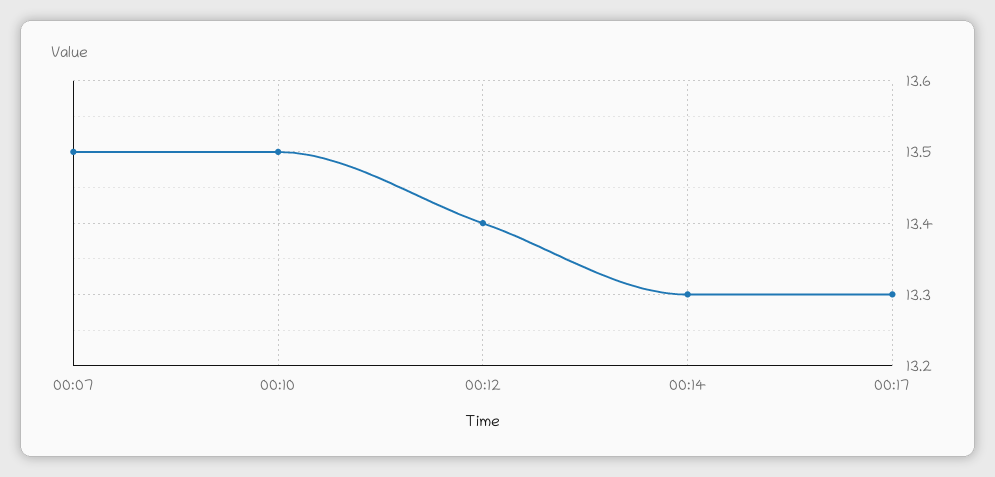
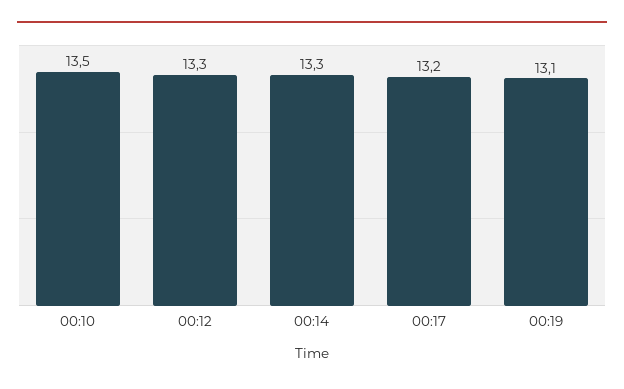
00:07: 13.5 -> none
00:12: 13.4 -> 13.3
00:17: 13.3 -> 13.2
00:19: none -> 13.1

